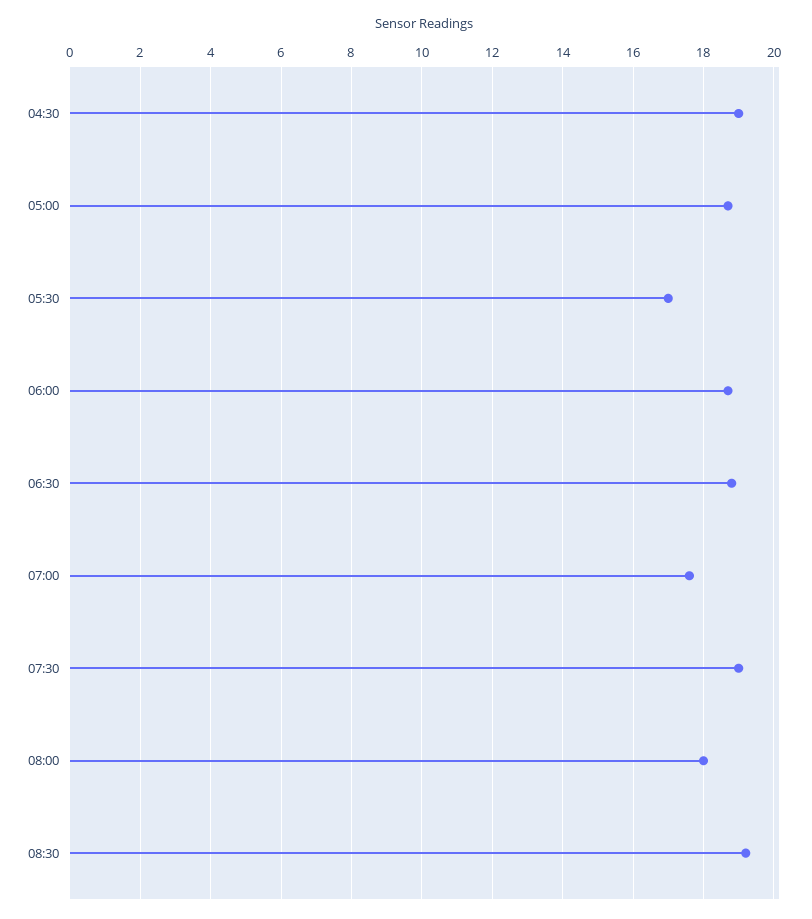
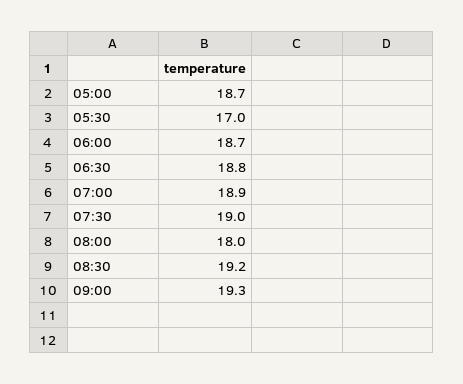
04:30: 19 -> none
07:00: 17.5 -> 18.9
09:00: none -> 19.3

